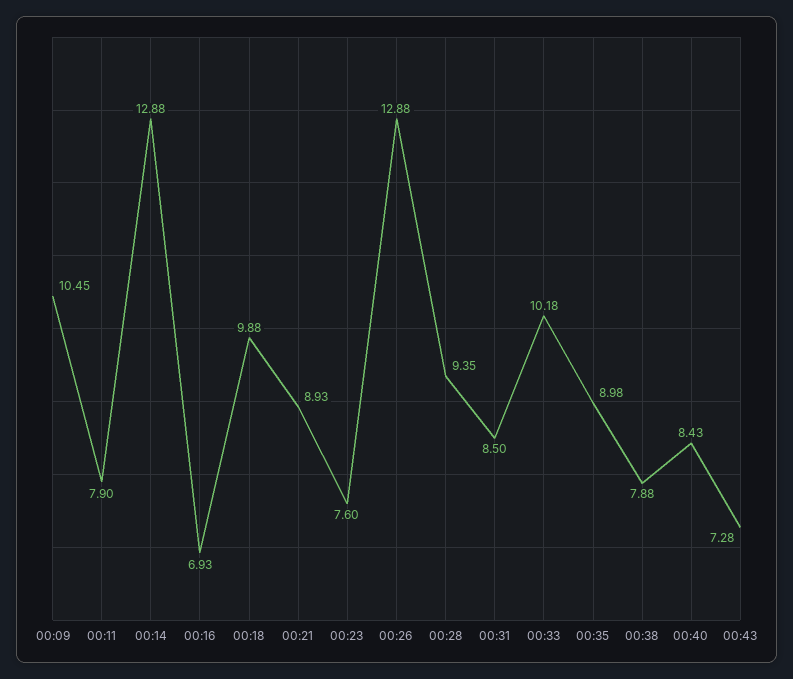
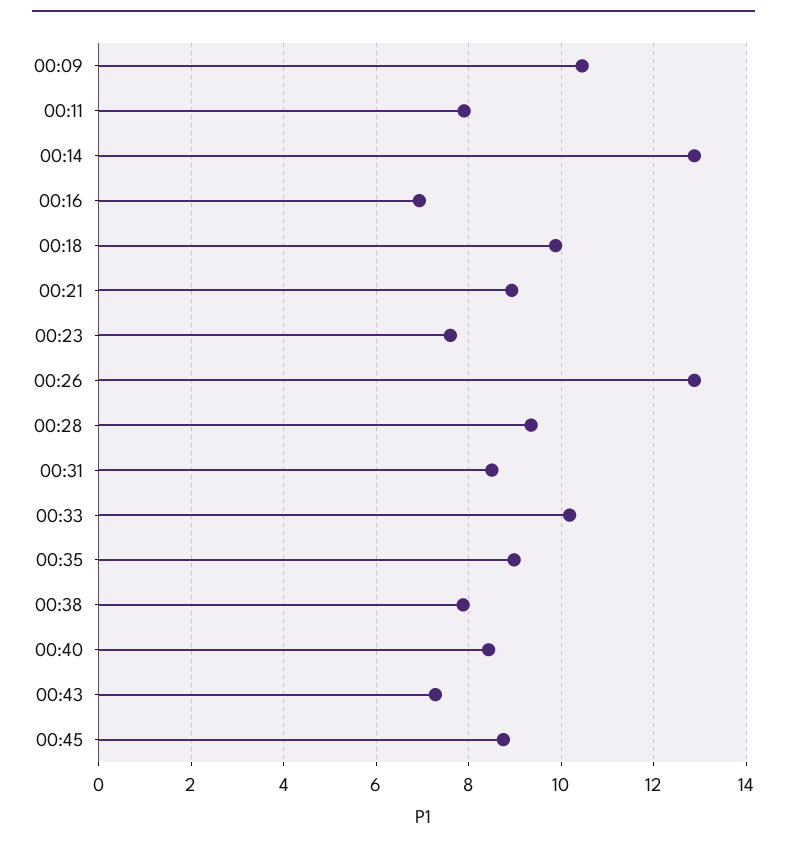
00:45: none -> 8.8

